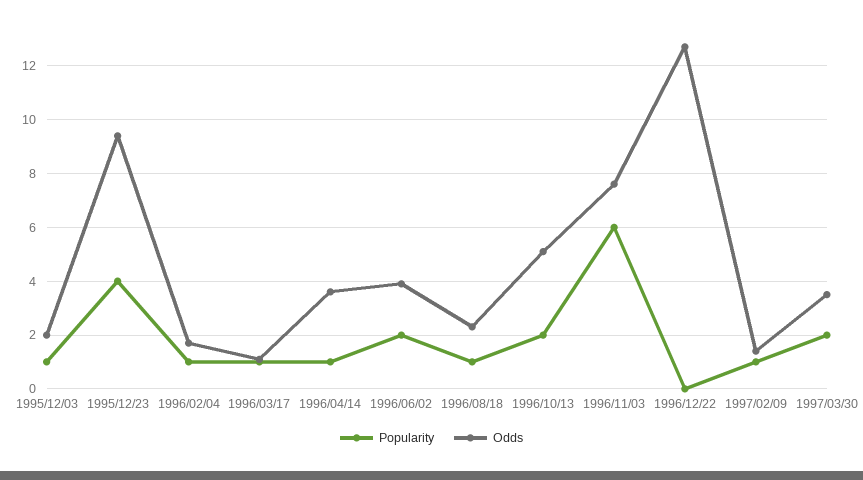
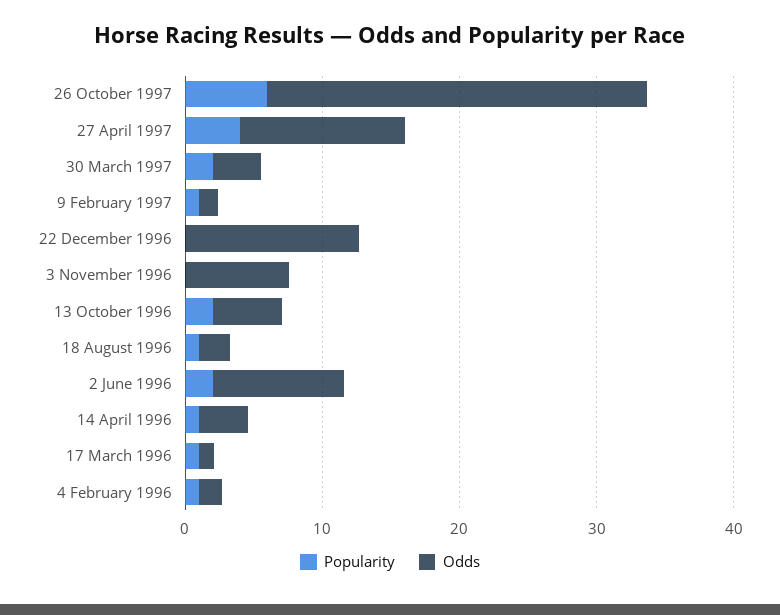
Popularity, 1995/12/03: 1 -> none
Odds, 1995/12/03: 2 -> none
Popularity, 1995/12/23: 4 -> none
Odds, 1995/12/23: 9.5 -> none
Odds, 1996/06/02: 4 -> 10
Popularity, 1996/11/03: 6 -> 0
Popularity, 26 October 1997: none -> 6
Odds, 26 October 1997: none -> 28
Popularity, 27 April 1997: none -> 4
Odds, 27 April 1997: none -> 12

